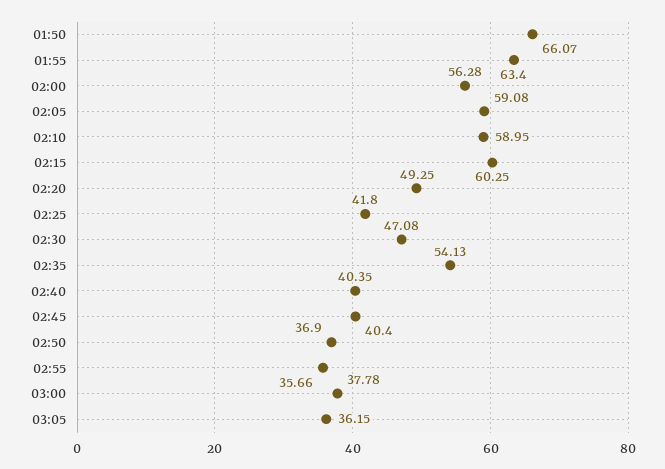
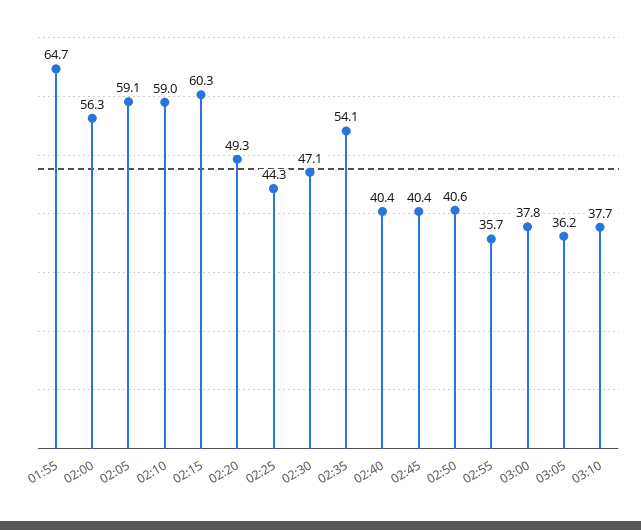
01:50: 66.07 -> none
01:55: 63.4 -> 64.7
02:25: 41.8 -> 44.3
02:50: 36.9 -> 40.6
03:10: none -> 37.7

